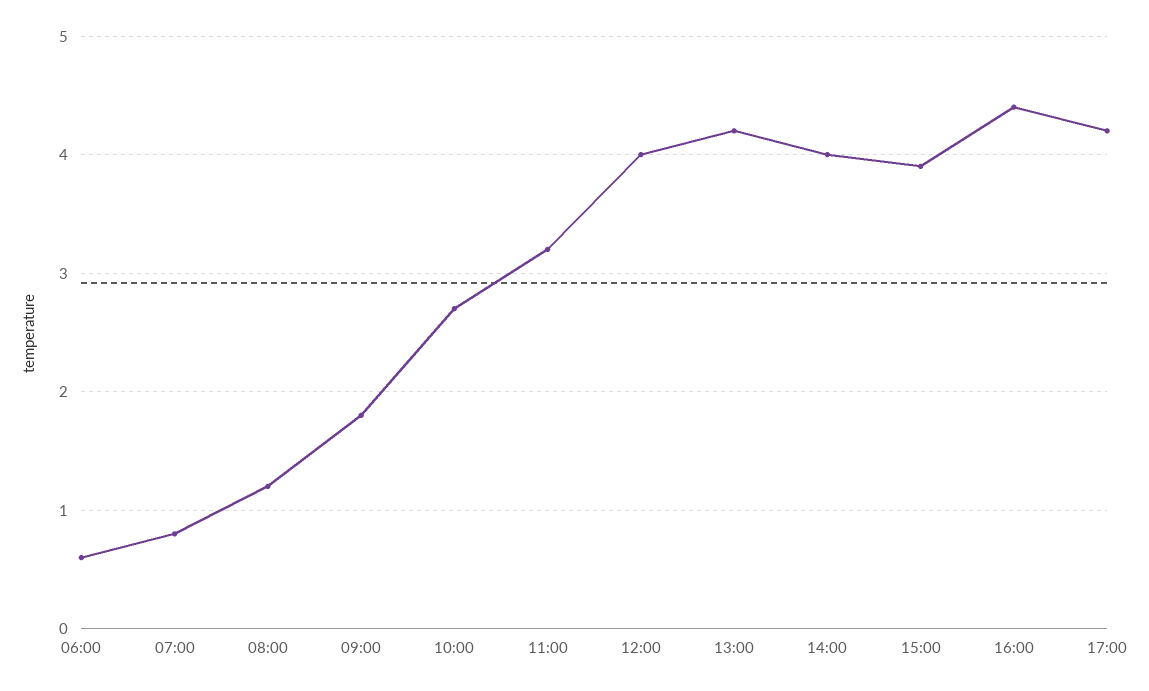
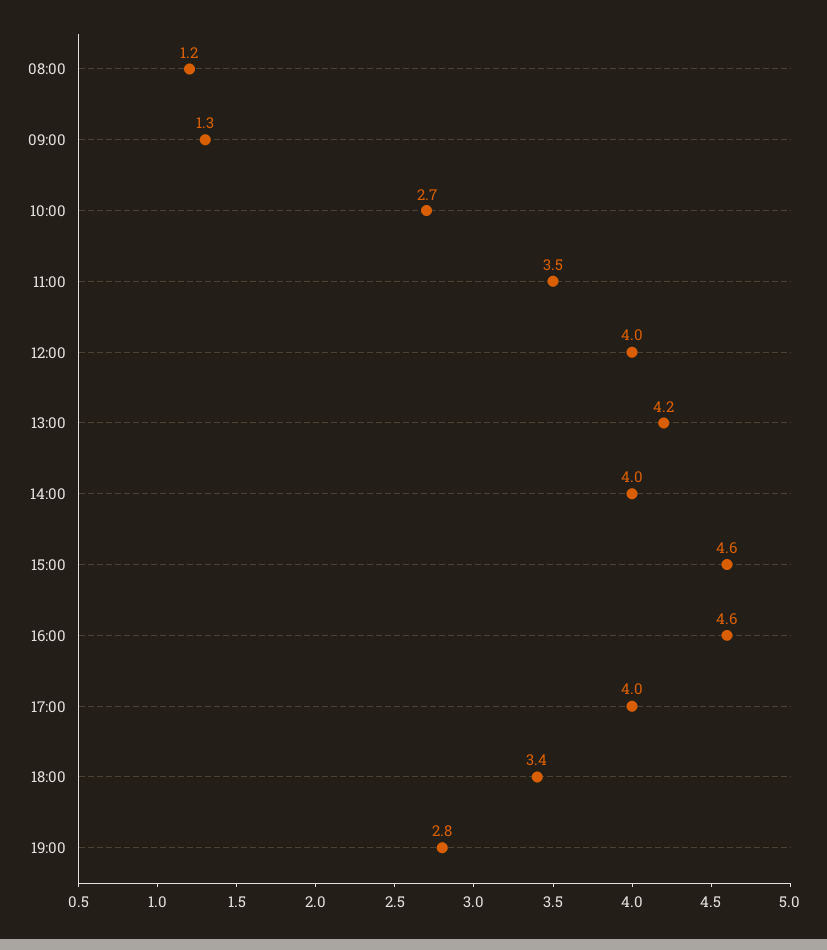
06:00: 0.6 -> none
07:00: 0.8 -> none
09:00: 1.8 -> 1.3
11:00: 3.2 -> 3.5
15:00: 3.9 -> 4.6
16:00: 4.4 -> 4.6
17:00: 4.2 -> 4
18:00: none -> 3.4
19:00: none -> 2.8

